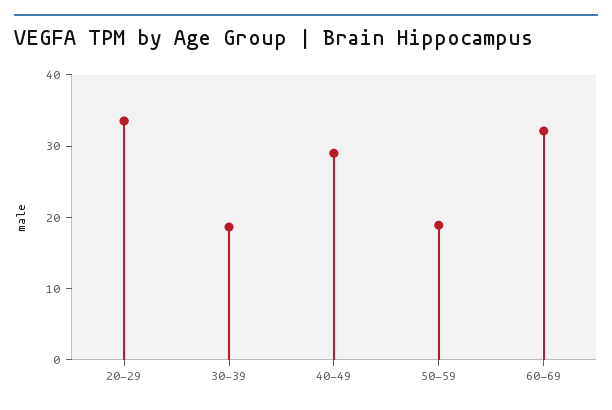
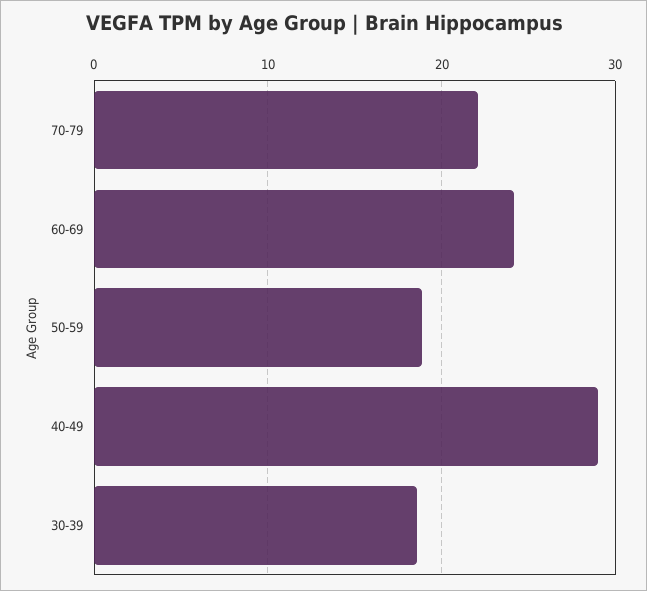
20-29: 34 -> none
60-69: 32 -> 24
70-79: none -> 22

